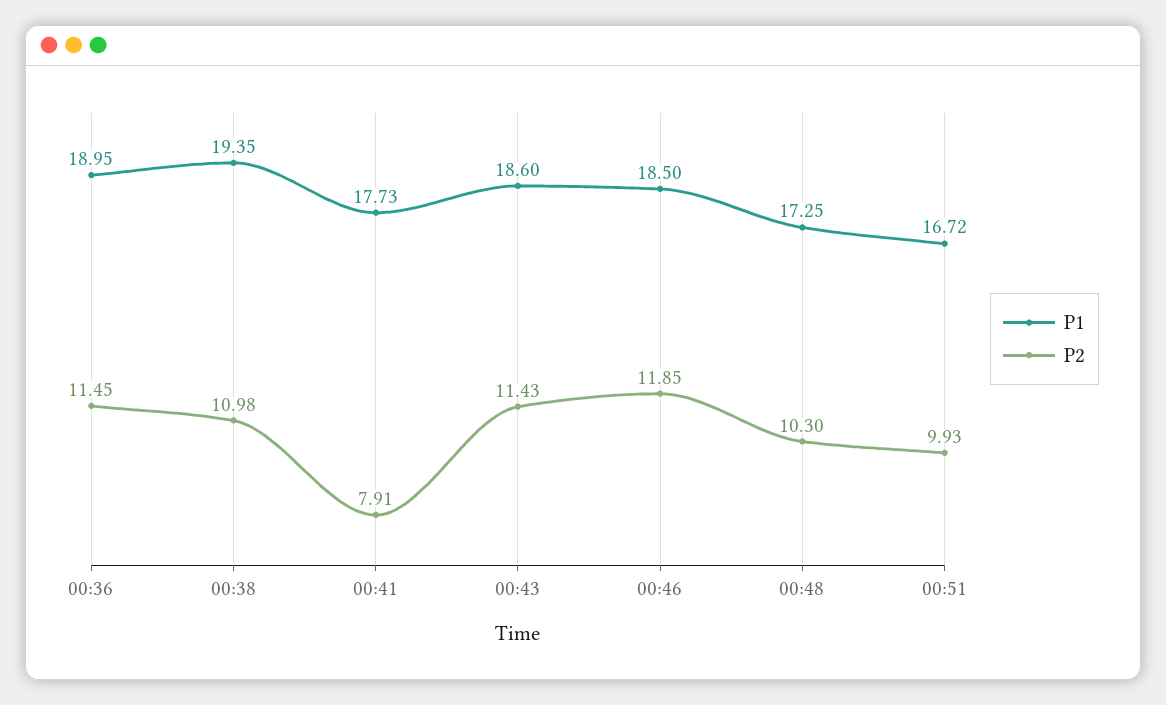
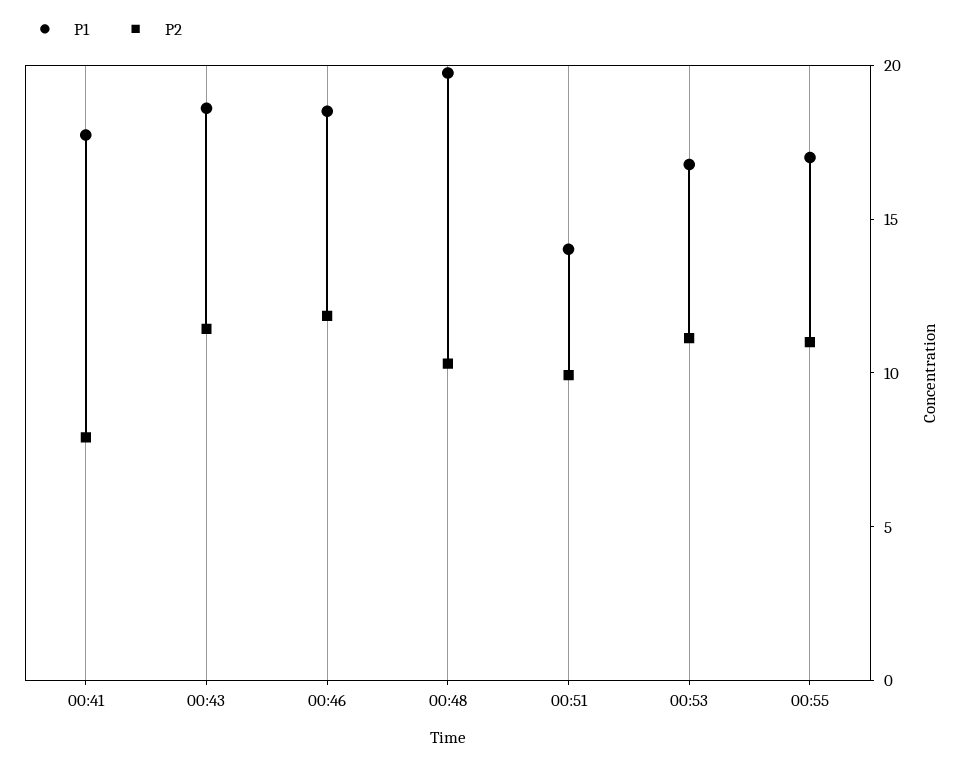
P1, 00:36: 18.95 -> none
P2, 00:36: 11.45 -> none
P1, 00:38: 19.35 -> none
P2, 00:38: 10.98 -> none
P1, 00:48: 17.25 -> 20
P1, 00:51: 16.72 -> 14
P1, 00:53: none -> 17
P2, 00:53: none -> 11
P1, 00:55: none -> 17
P2, 00:55: none -> 11

